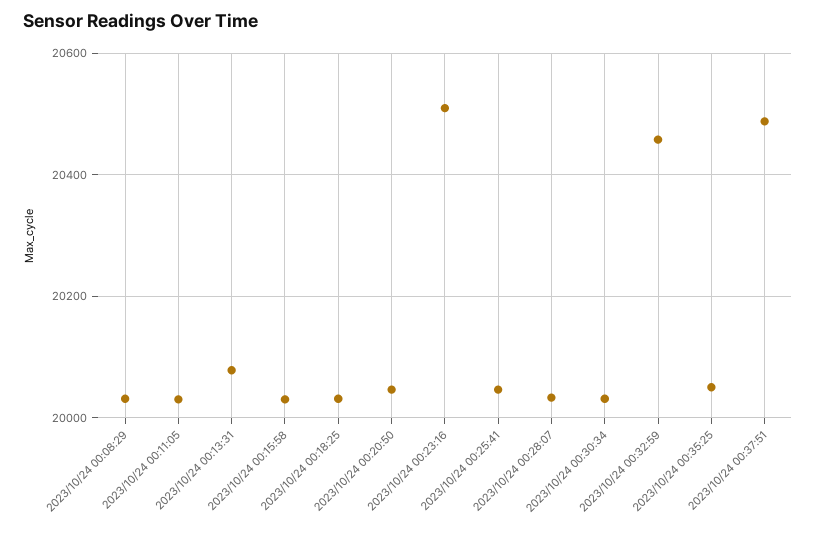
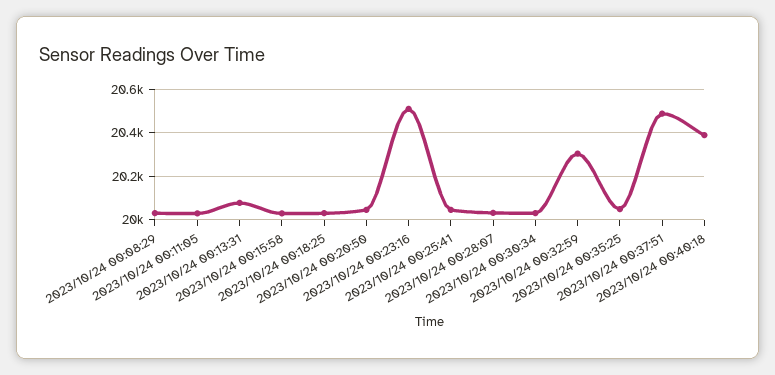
2023/10/24 00:32:59: 20460 -> 20300
2023/10/24 00:40:18: none -> 20400

